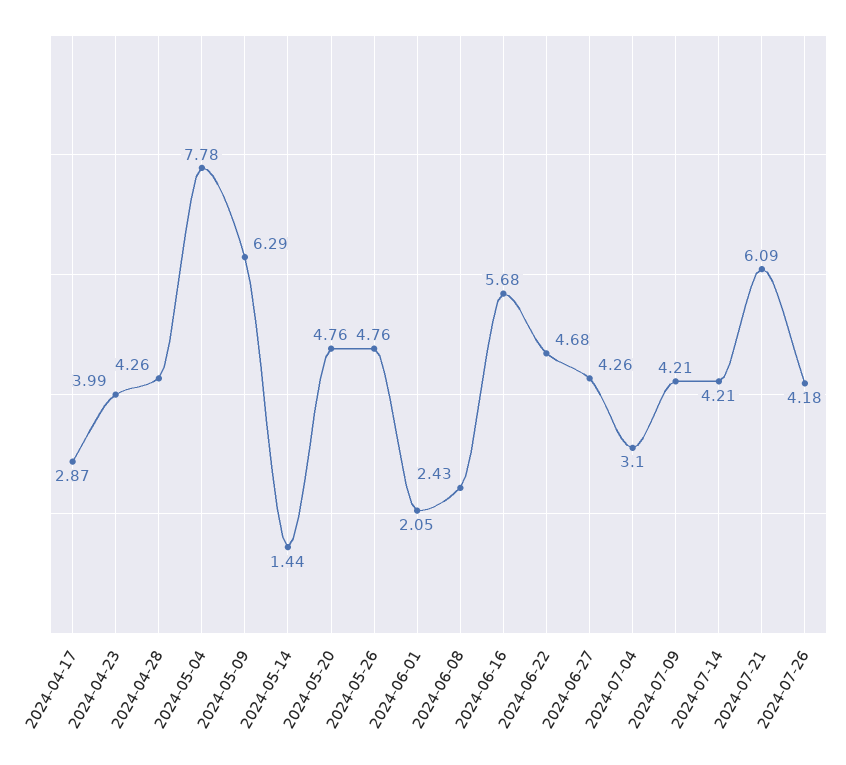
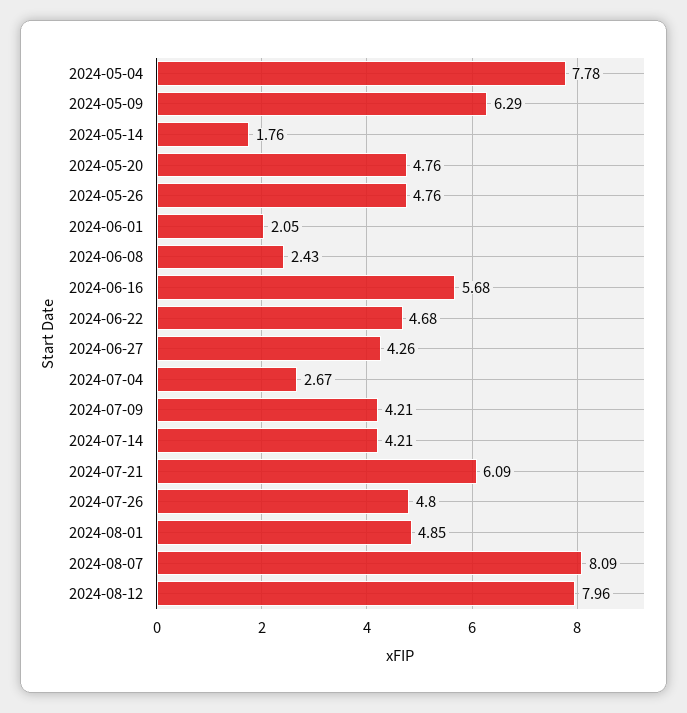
2024-04-17: 2.87 -> none
2024-04-23: 3.99 -> none
2024-04-28: 4.26 -> none
2024-05-14: 1.44 -> 1.76
2024-07-04: 3.1 -> 2.67
2024-07-26: 4.18 -> 4.8
2024-08-01: none -> 4.85
2024-08-07: none -> 8.09
2024-08-12: none -> 7.96

